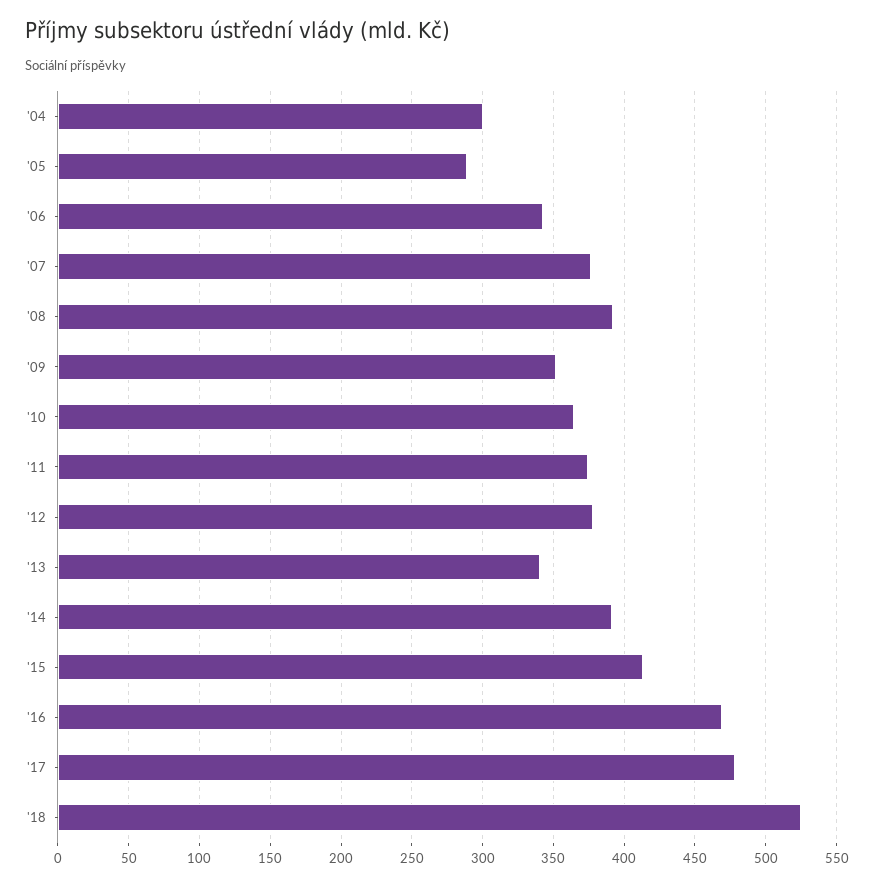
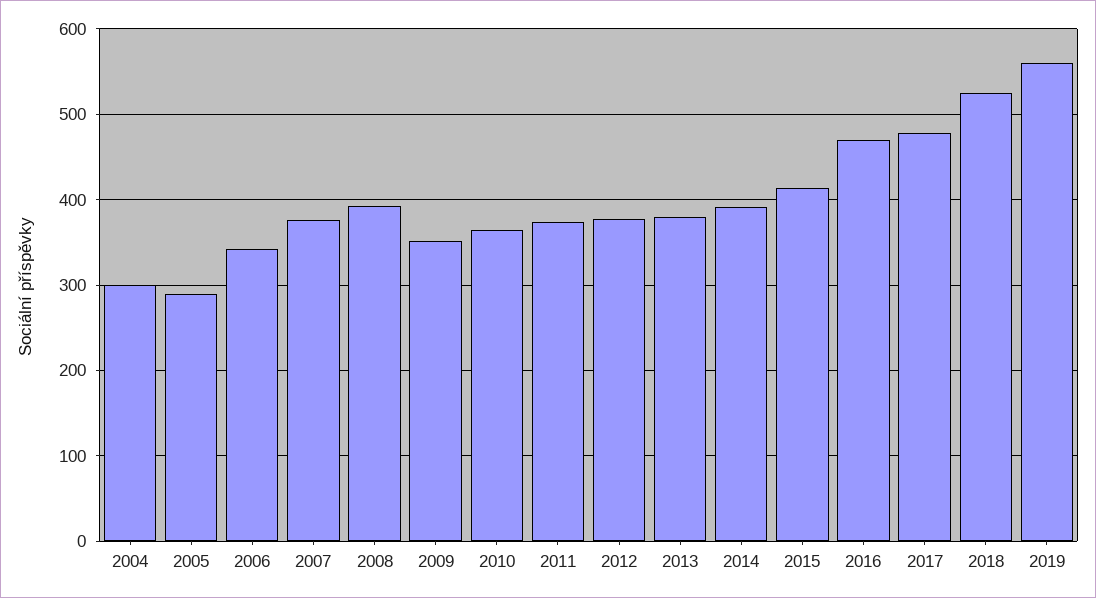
'13: 340 -> 380
2019: none -> 560

